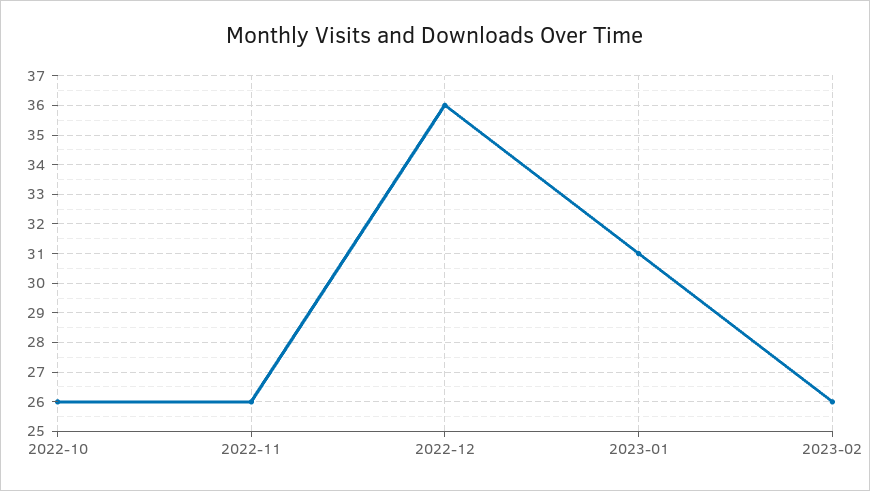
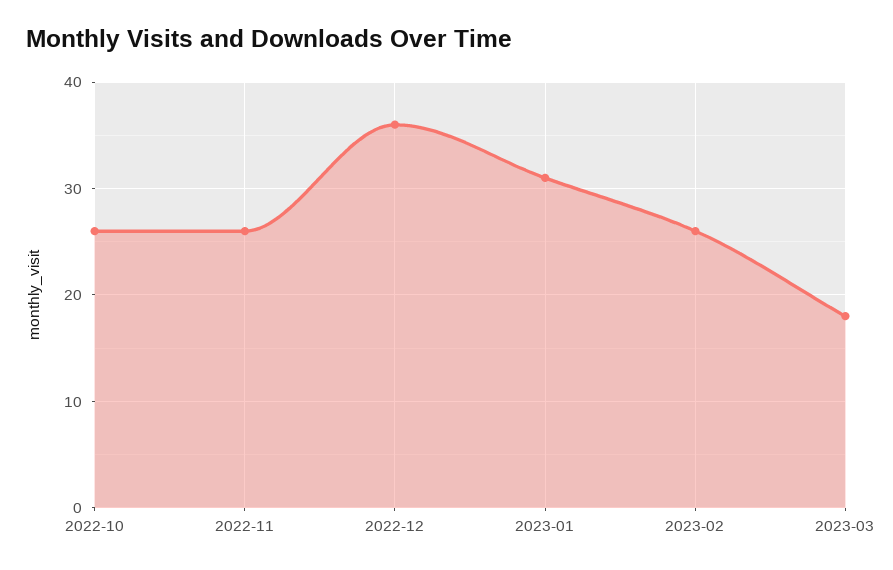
2023-03: none -> 18

